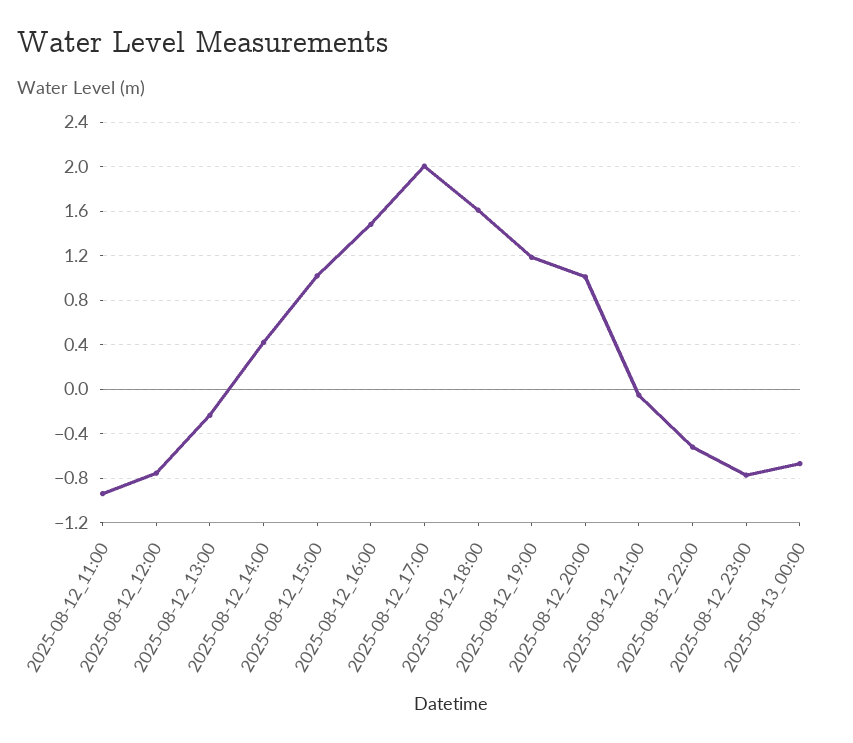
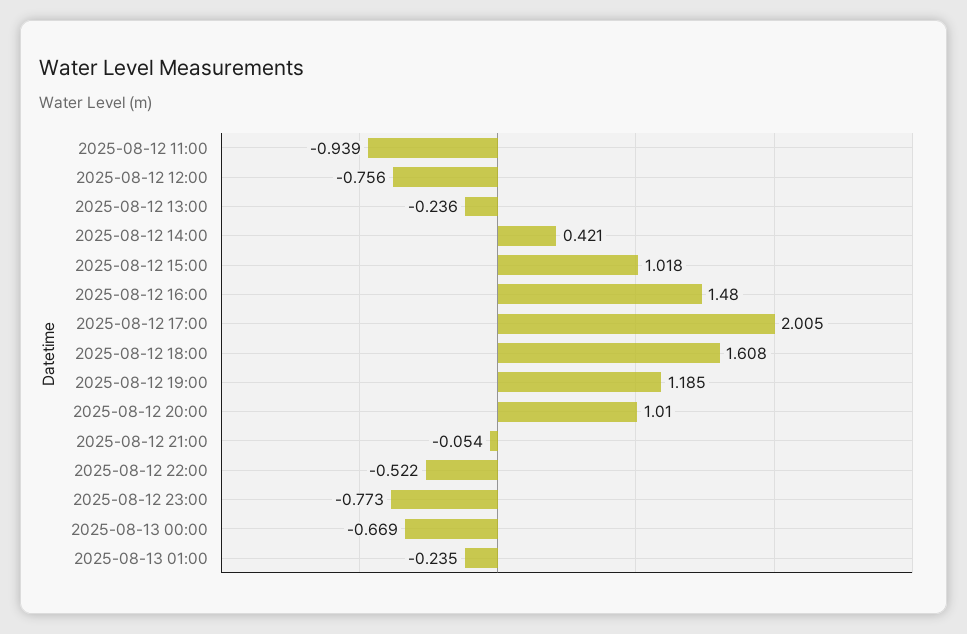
2025-08-13 01:00: none -> -0.235

